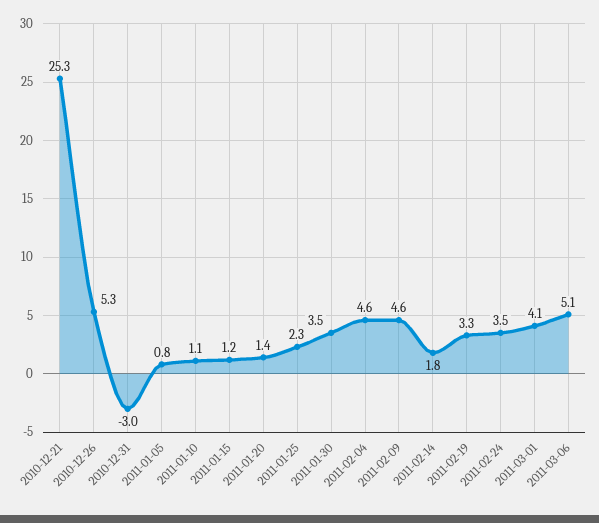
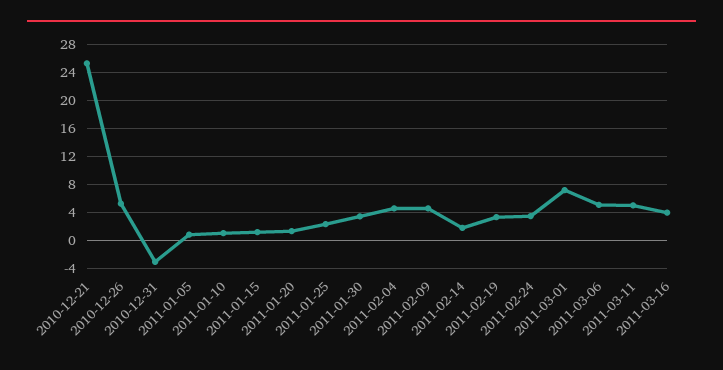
2011-03-01: 4.1 -> 7
2011-03-11: none -> 5
2011-03-16: none -> 4

